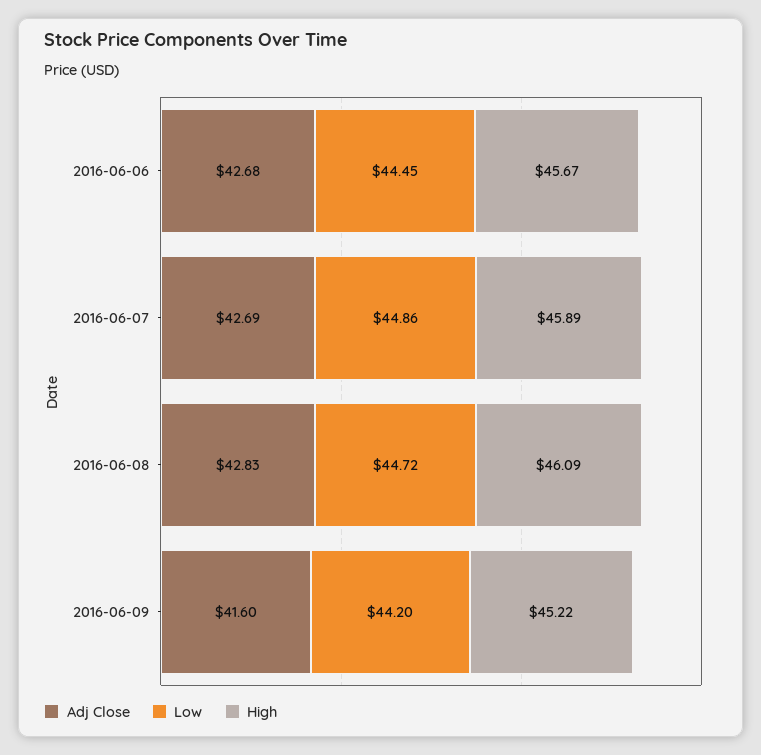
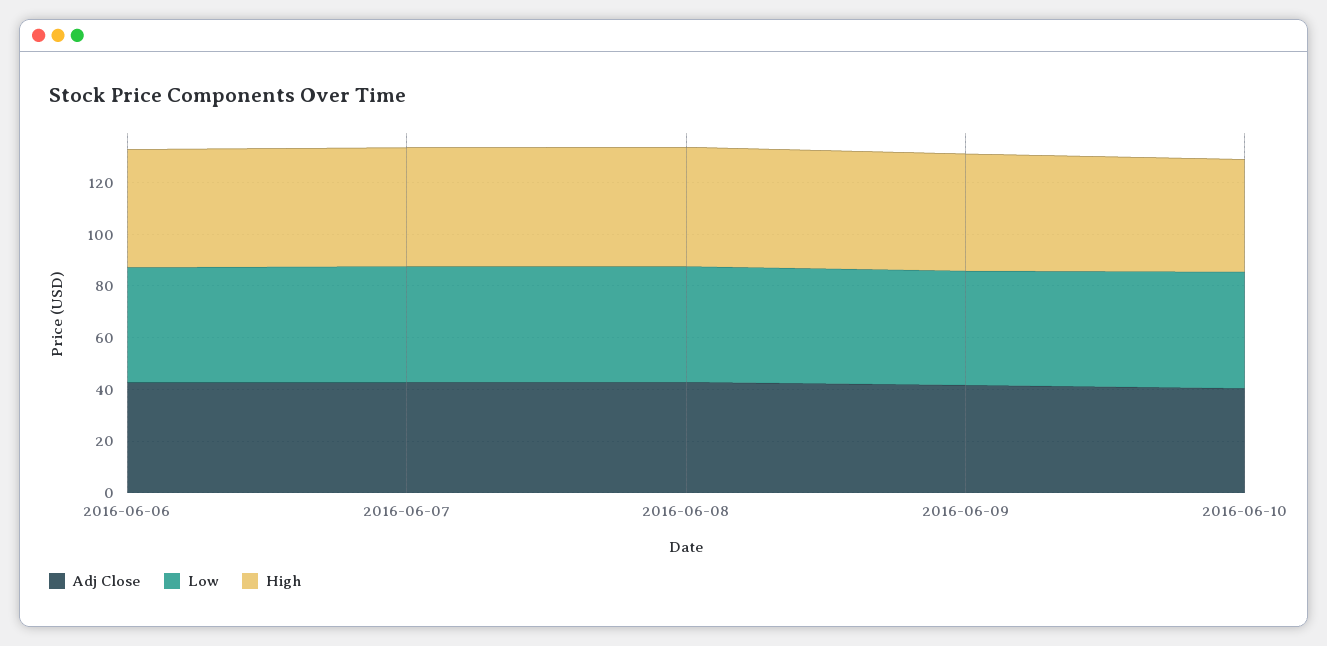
Adj Close, 2016-06-10: none -> 40
Low, 2016-06-10: none -> 45
High, 2016-06-10: none -> 45

